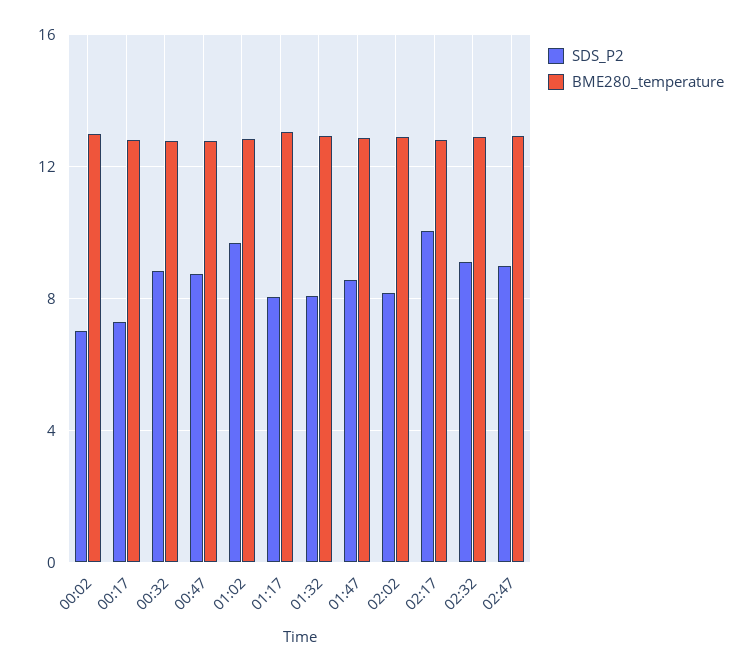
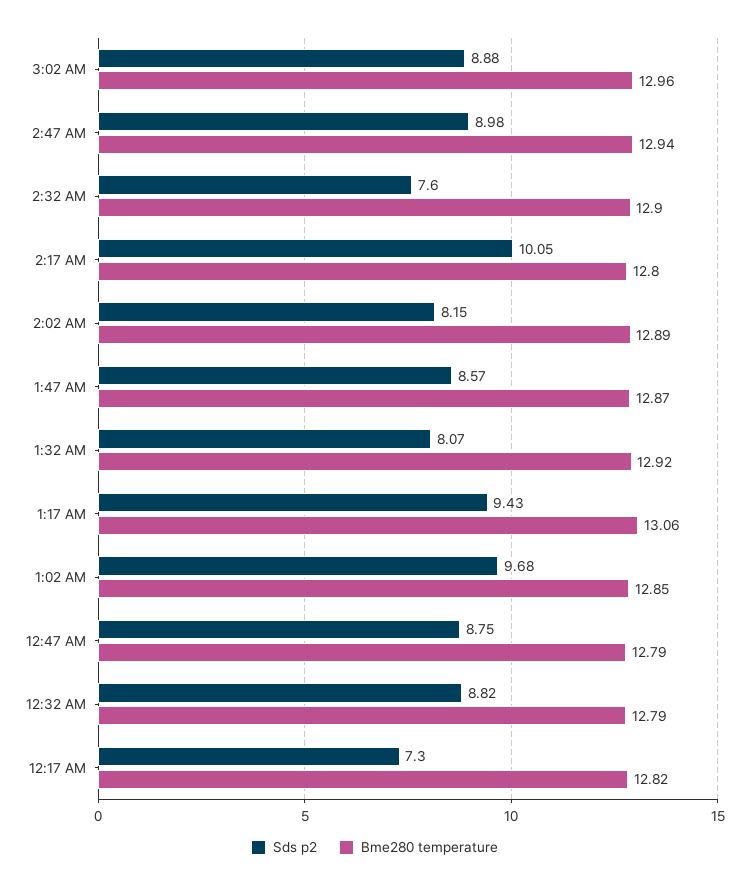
SDS_P2, 00:02: 7 -> none
BME280_temperature, 00:02: 13 -> none
SDS_P2, 01:17: 8 -> 9.43
SDS_P2, 02:32: 9 -> 7.6
SDS_P2, 3:02 AM: none -> 8.88
BME280_temperature, 3:02 AM: none -> 12.96

